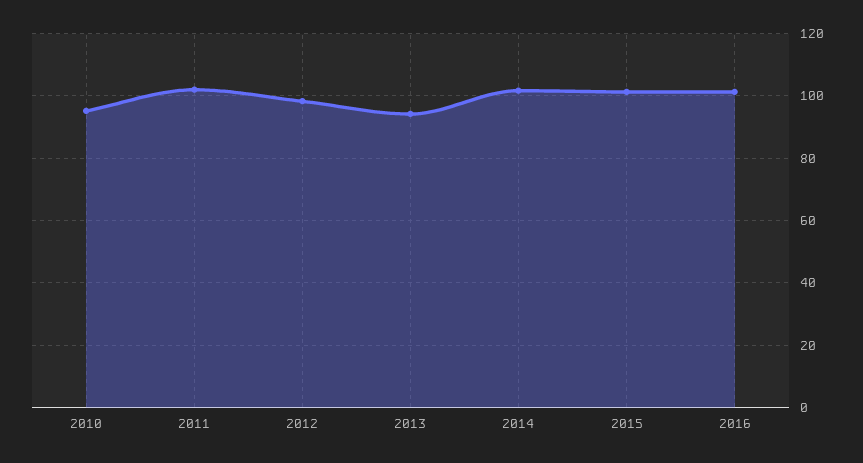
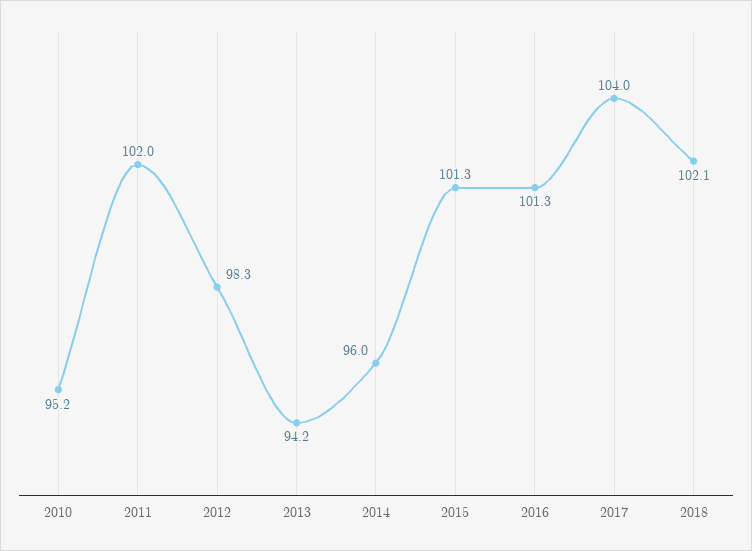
2014: 102 -> 96
2017: none -> 104
2018: none -> 102.1

